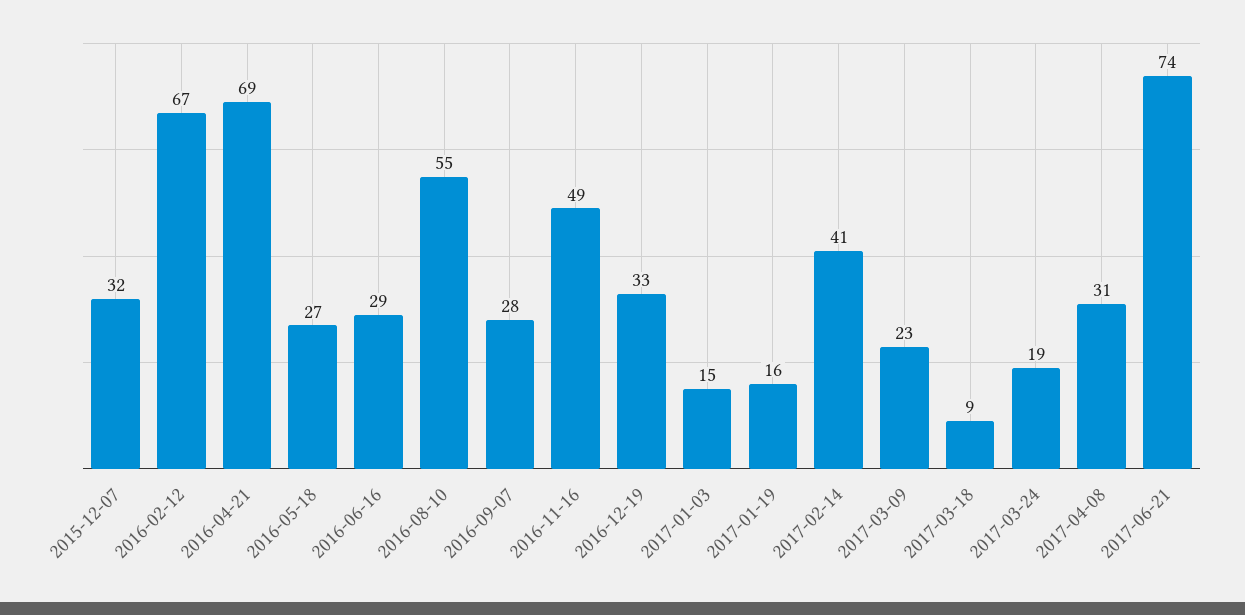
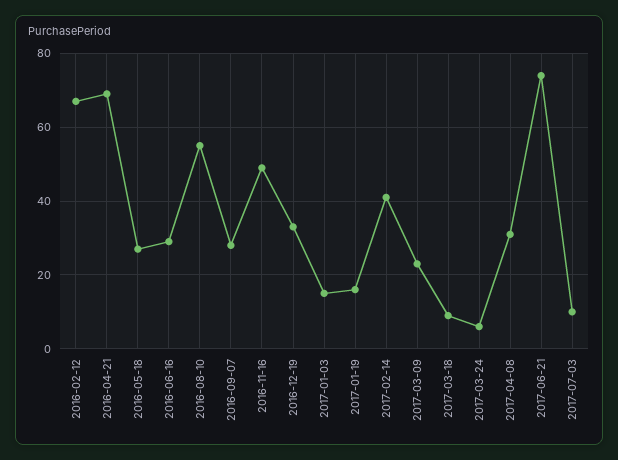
2015-12-07: 32 -> none
2017-03-24: 19 -> 5
2017-07-03: none -> 10

